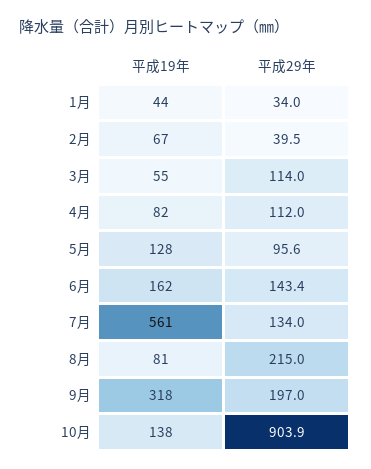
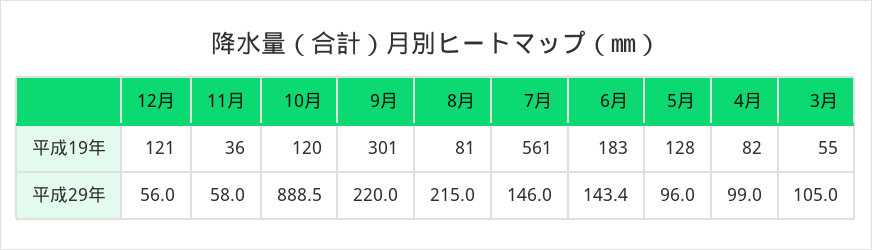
平成19年, 1月: 44 -> none
平成29年, 1月: 34 -> none
平成19年, 2月: 67 -> none
平成29年, 2月: 39.5 -> none
平成29年, 3月: 114 -> 105
平成29年, 4月: 112 -> 99
平成29年, 5月: 95.6 -> 96
平成19年, 6月: 162 -> 183
平成29年, 7月: 134 -> 146
平成19年, 9月: 318 -> 301
平成29年, 9月: 197 -> 220
平成19年, 10月: 138 -> 120
平成29年, 10月: 903.9 -> 888.5
平成19年, 12月: none -> 121
平成19年, 11月: none -> 36
平成29年, 12月: none -> 56
平成29年, 11月: none -> 58

